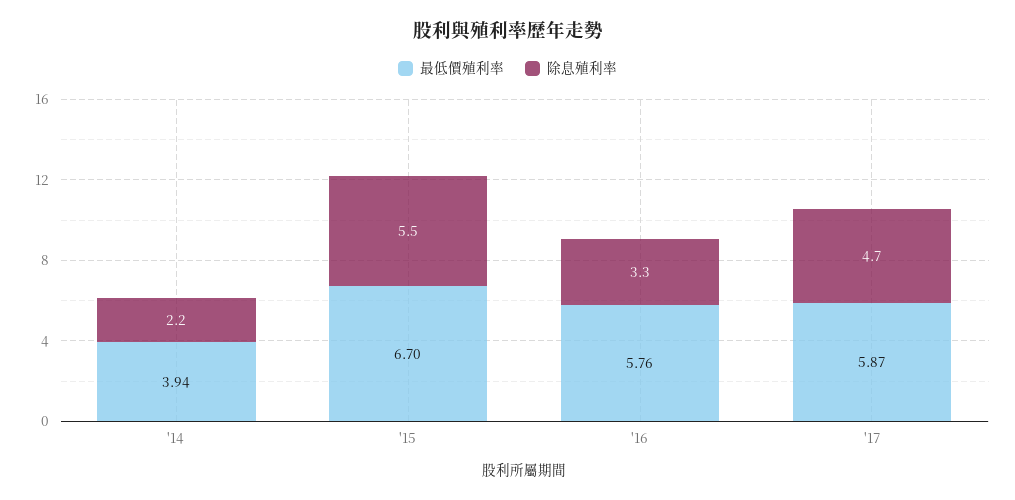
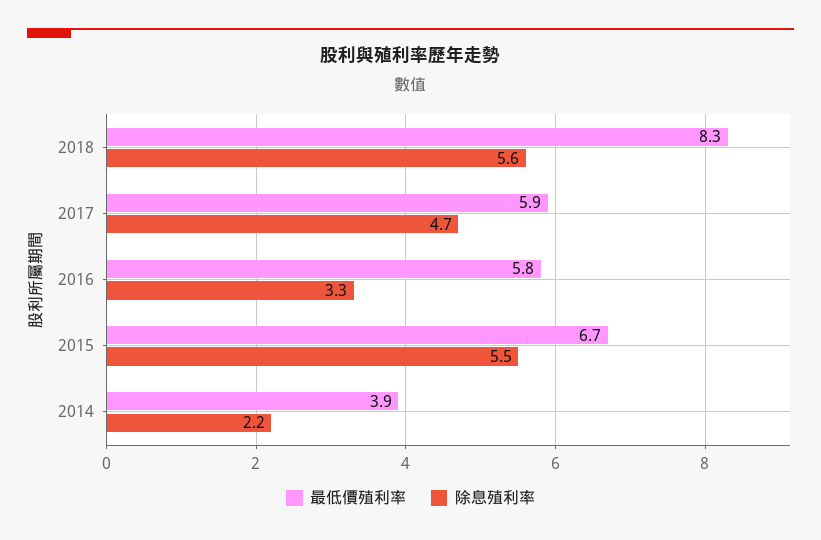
最低價殖利率, 2018: none -> 8.3
除息殖利率, 2018: none -> 5.6

